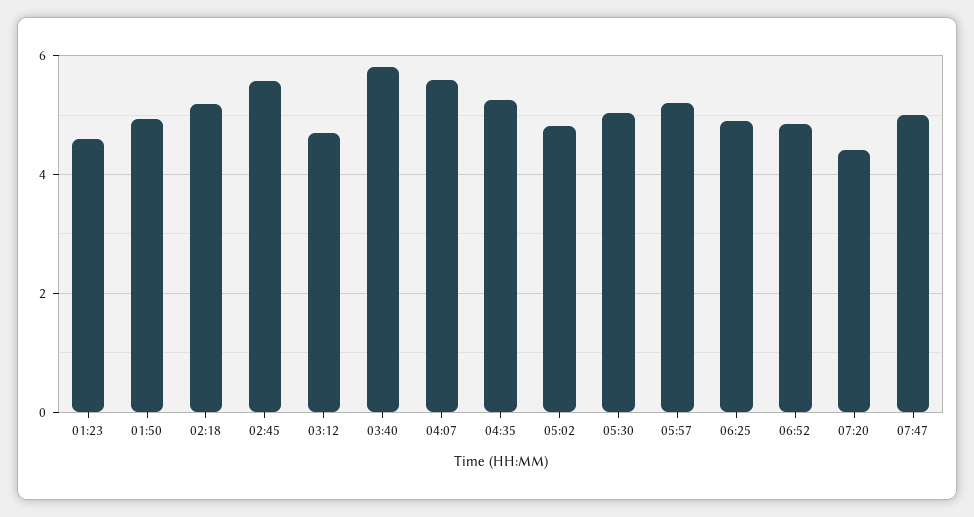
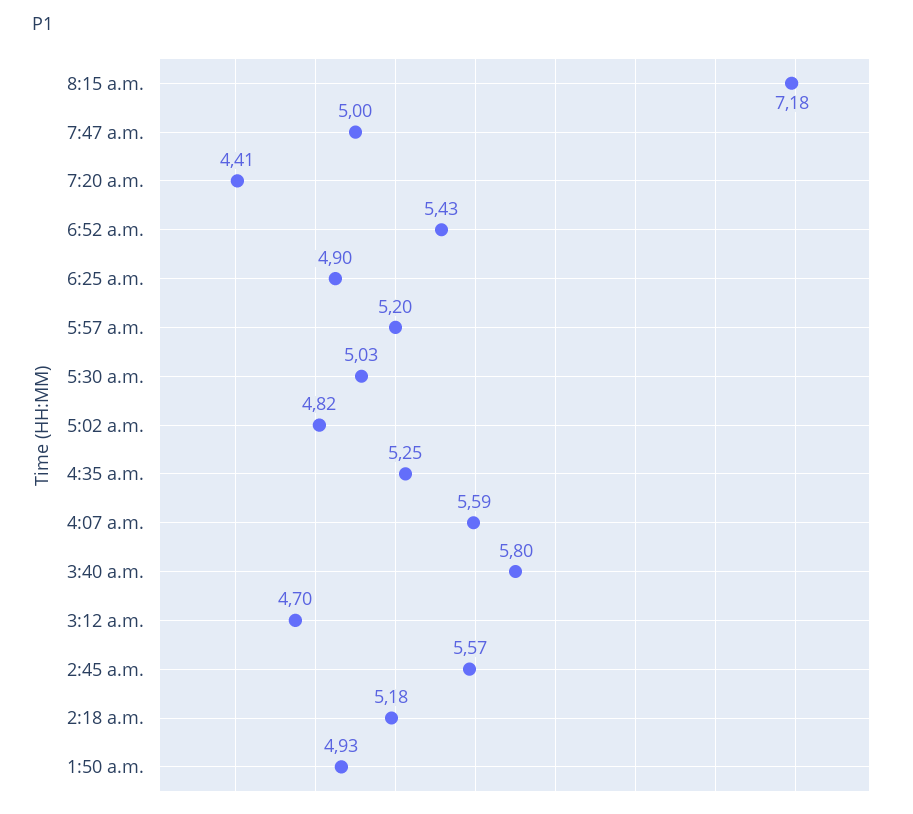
01:23: 4.6 -> none
06:52: 4.8 -> 5.43
8:15 a.m.: none -> 7.18

